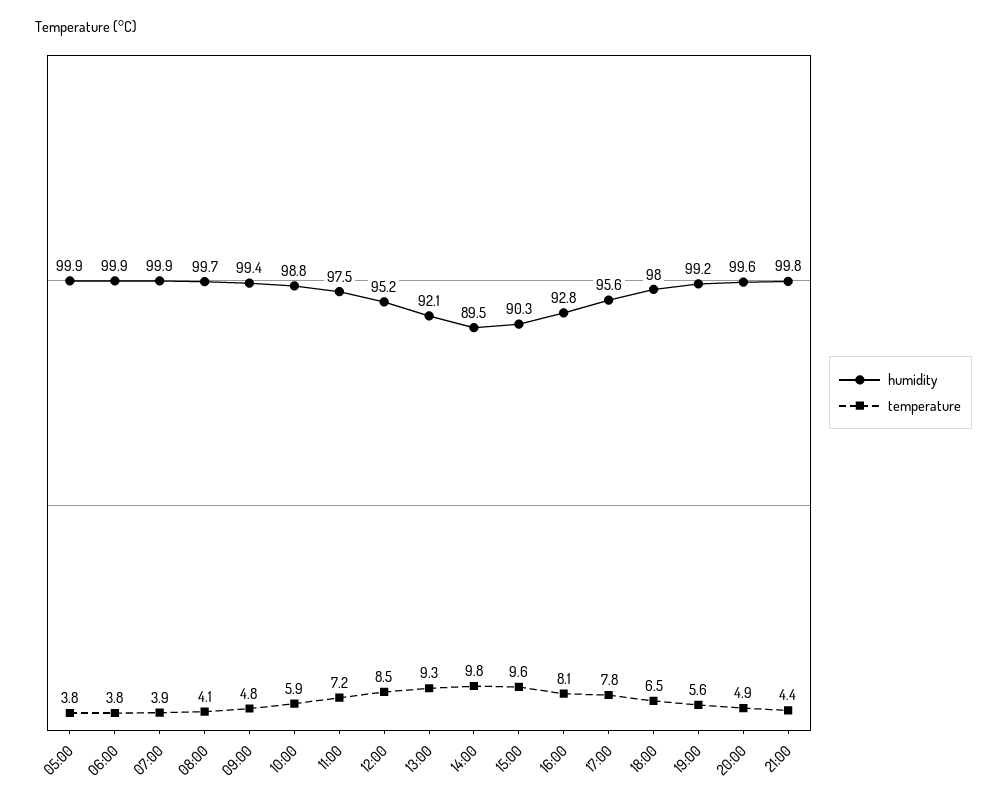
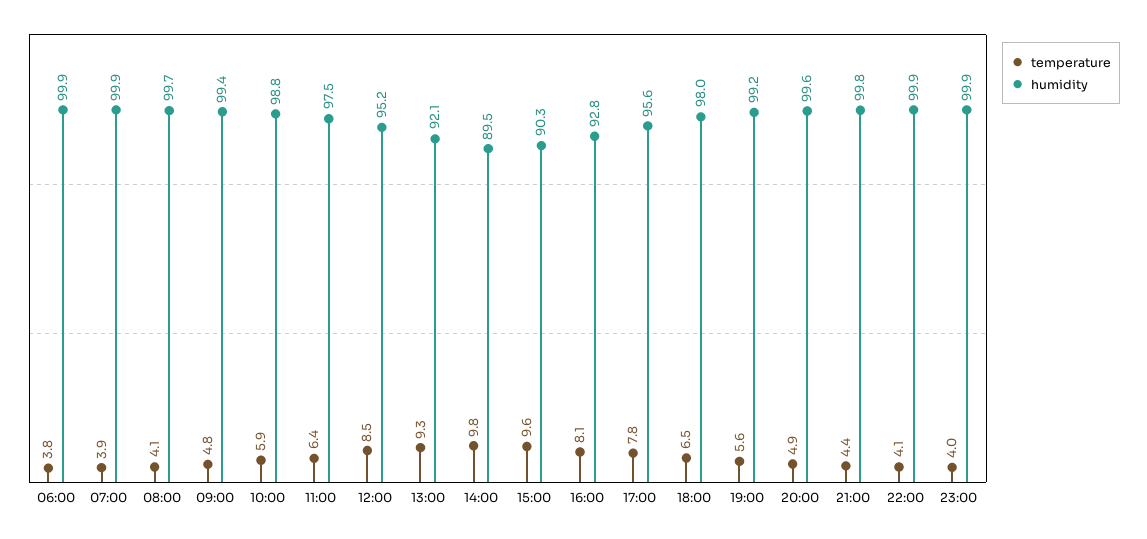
humidity, 05:00: 99.9 -> none
temperature, 05:00: 3.8 -> none
temperature, 11:00: 7.2 -> 6.4
temperature, 22:00: none -> 4.1
humidity, 22:00: none -> 99.9
temperature, 23:00: none -> 4
humidity, 23:00: none -> 99.9

